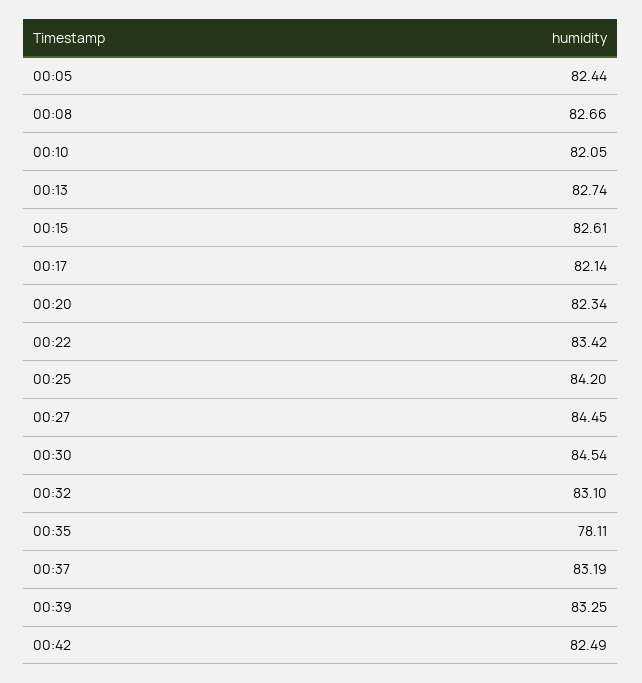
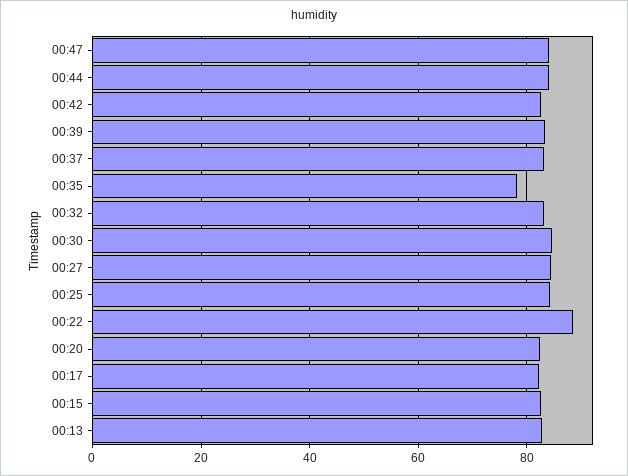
00:05: 82.44 -> none
00:08: 82.66 -> none
00:10: 82.05 -> none
00:22: 83.42 -> 88
00:47: none -> 84
00:44: none -> 84

